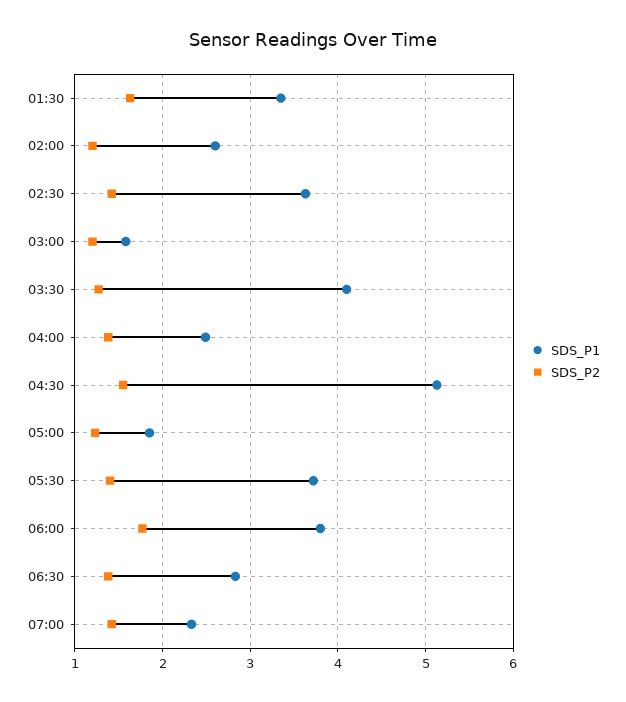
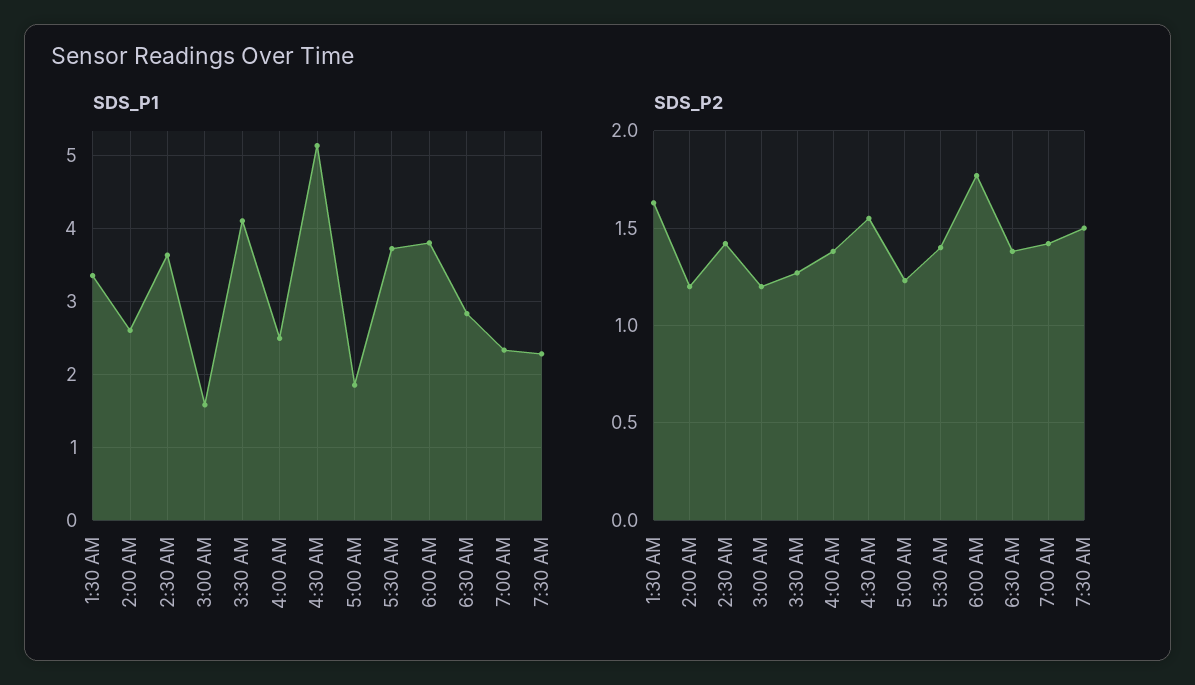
SDS_P1, 7:30 AM: none -> 2.3
SDS_P2, 7:30 AM: none -> 1.5

